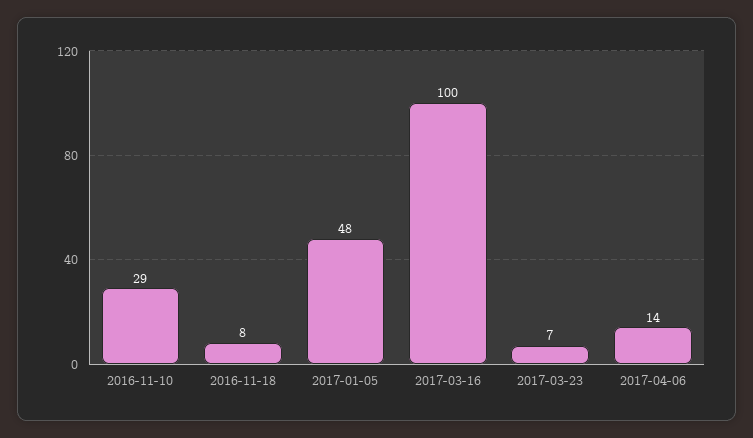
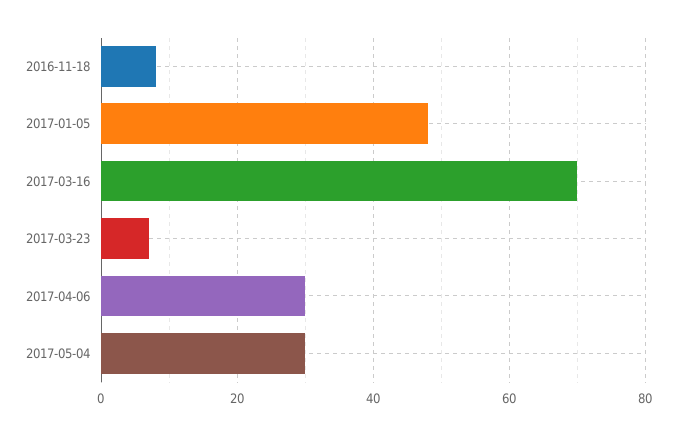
2016-11-10: 29 -> none
2017-03-16: 100 -> 70
2017-04-06: 14 -> 30
2017-05-04: none -> 30

